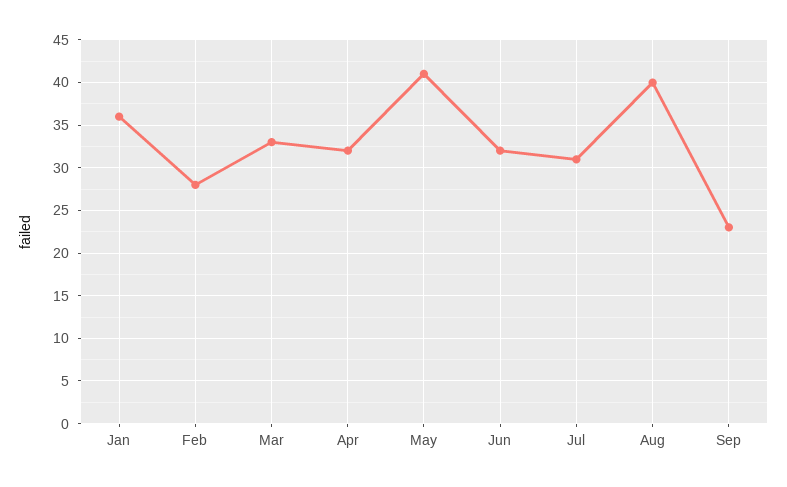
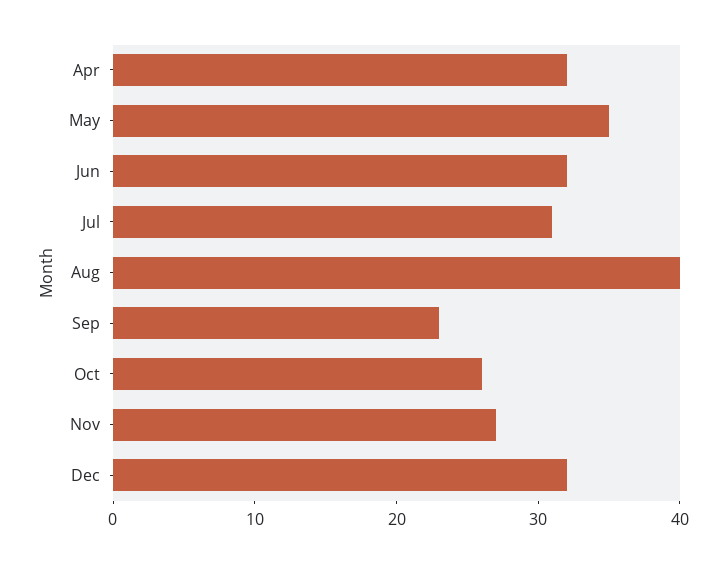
Jan: 36 -> none
Feb: 28 -> none
Mar: 33 -> none
May: 41 -> 35
Oct: none -> 26
Nov: none -> 27
Dec: none -> 32

